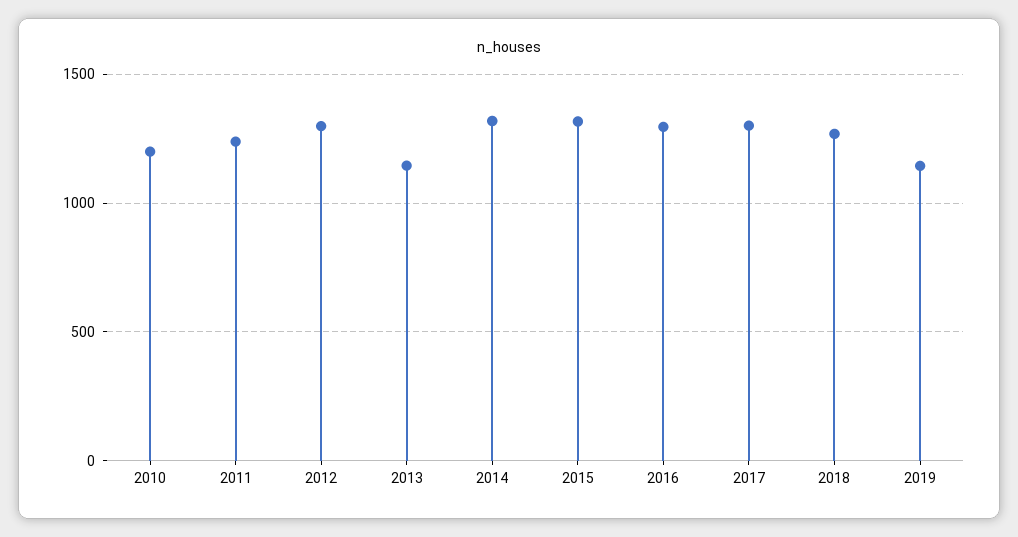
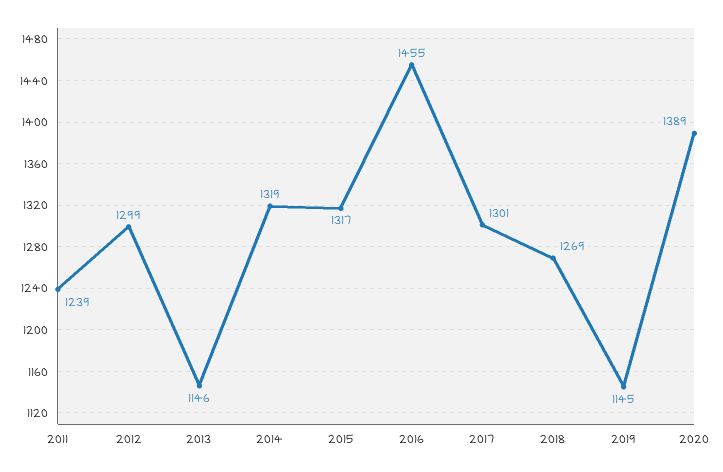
2010: 1200 -> none
2016: 1300 -> 1455
2020: none -> 1389

